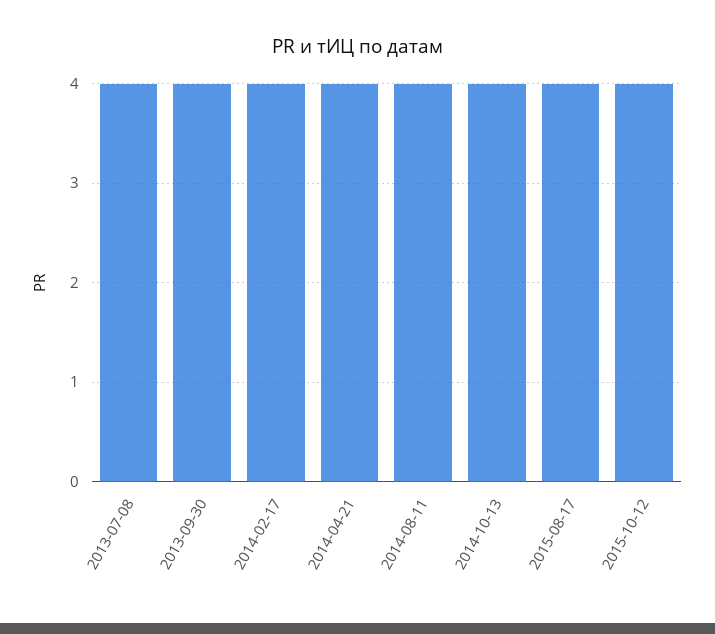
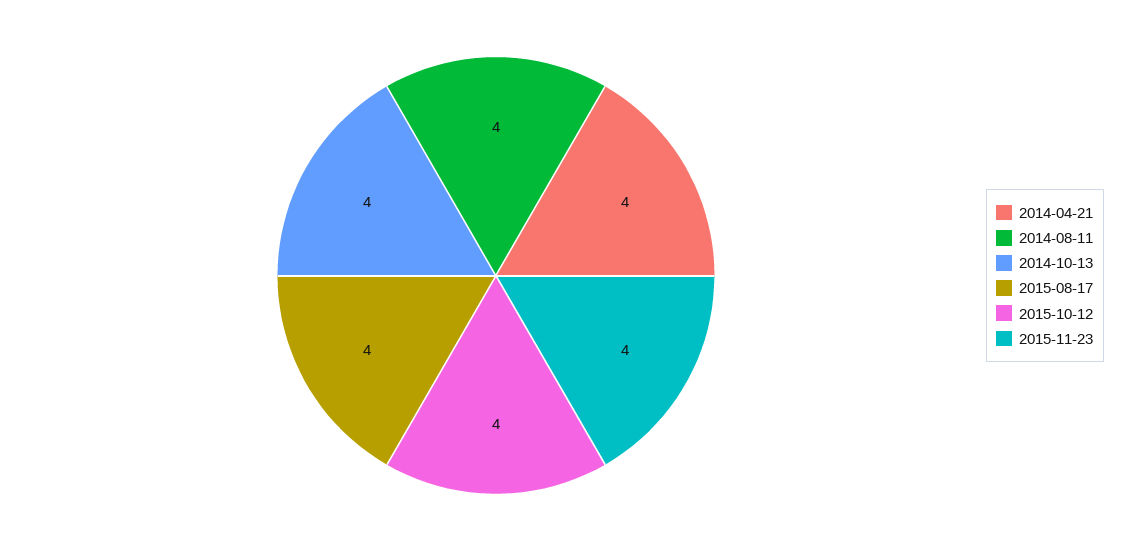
2013-07-08: 4 -> none
2013-09-30: 4 -> none
2014-02-17: 4 -> none
2015-11-23: none -> 4

